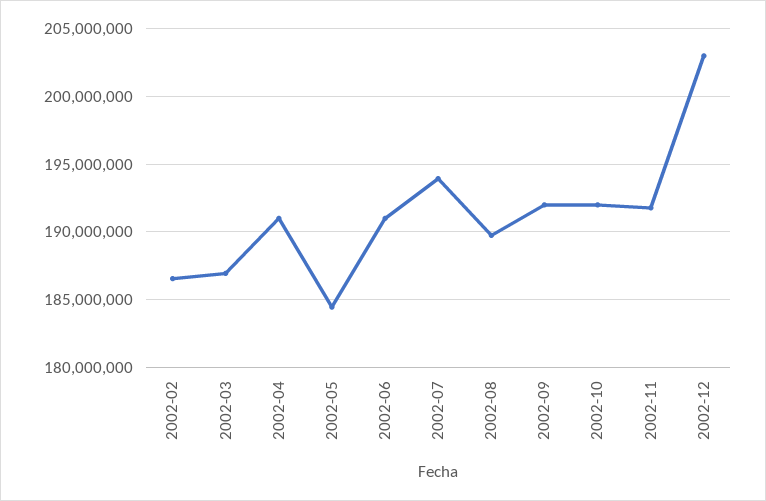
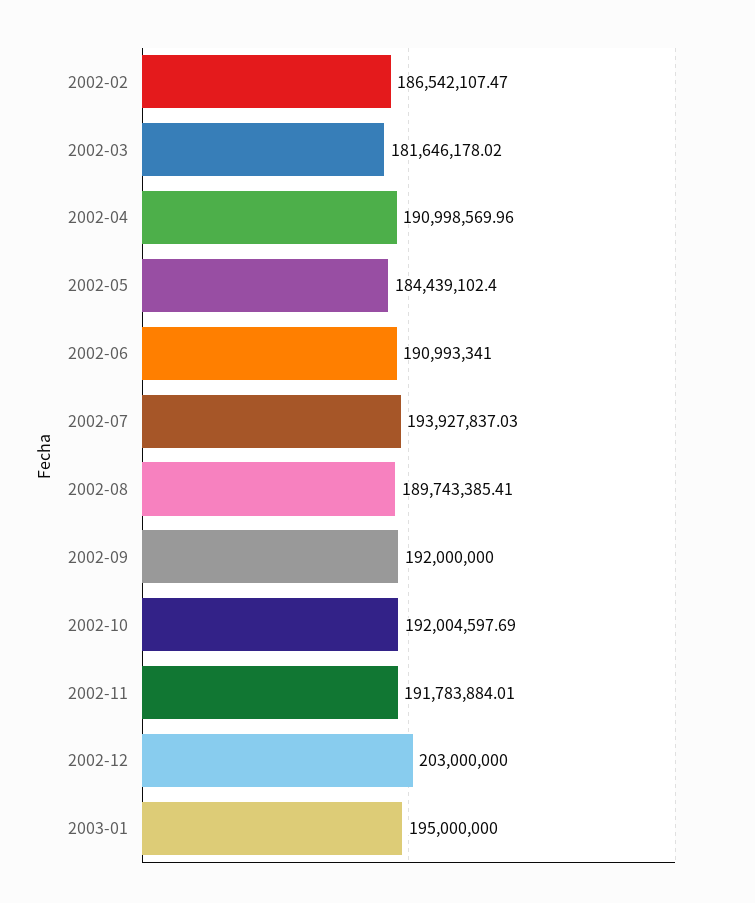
2002-03: 187000000 -> 181646178.02
2003-01: none -> 195000000

